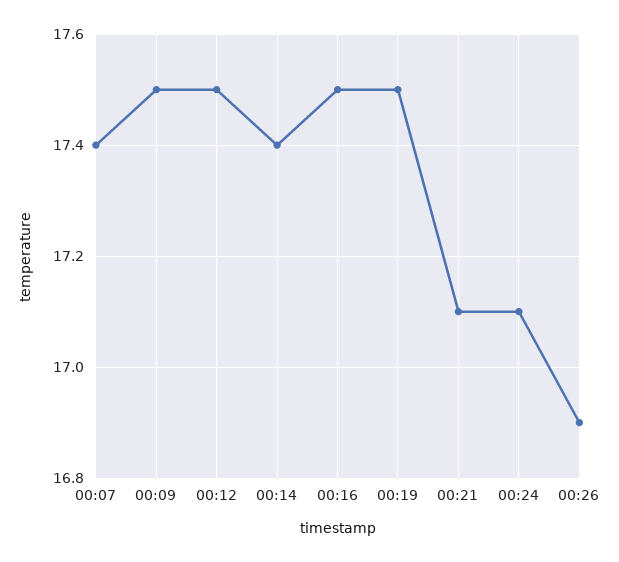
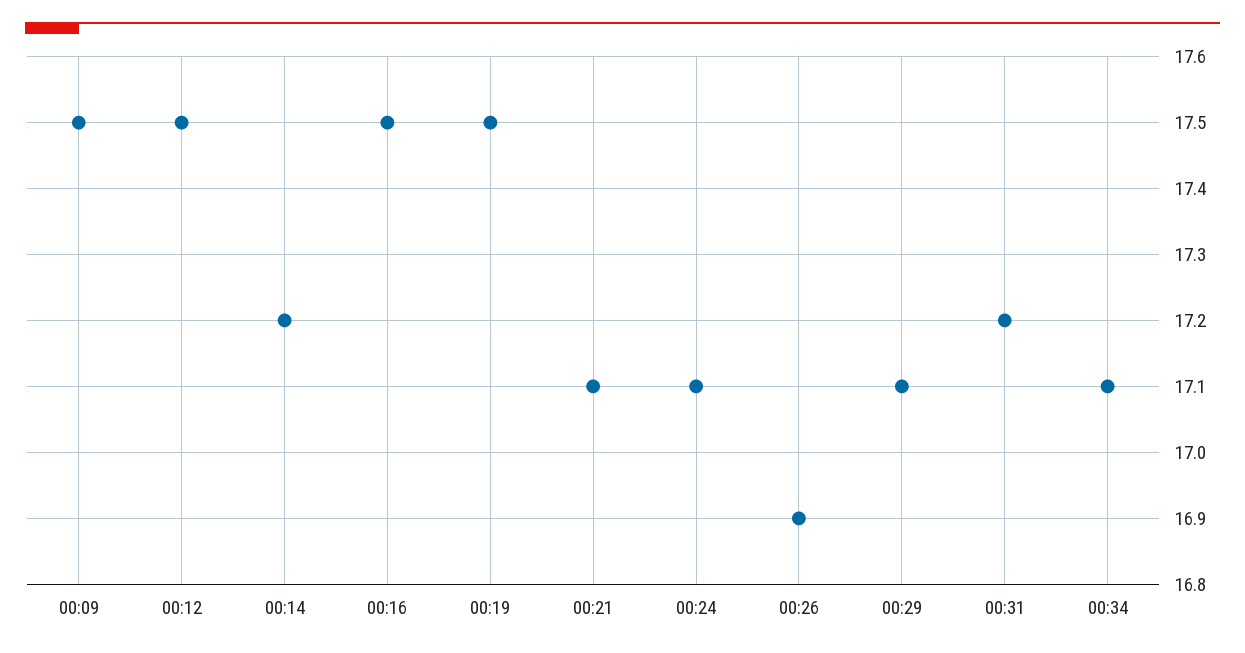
00:07: 17.4 -> none
00:14: 17.4 -> 17.2
00:29: none -> 17.1
00:31: none -> 17.2
00:34: none -> 17.1

